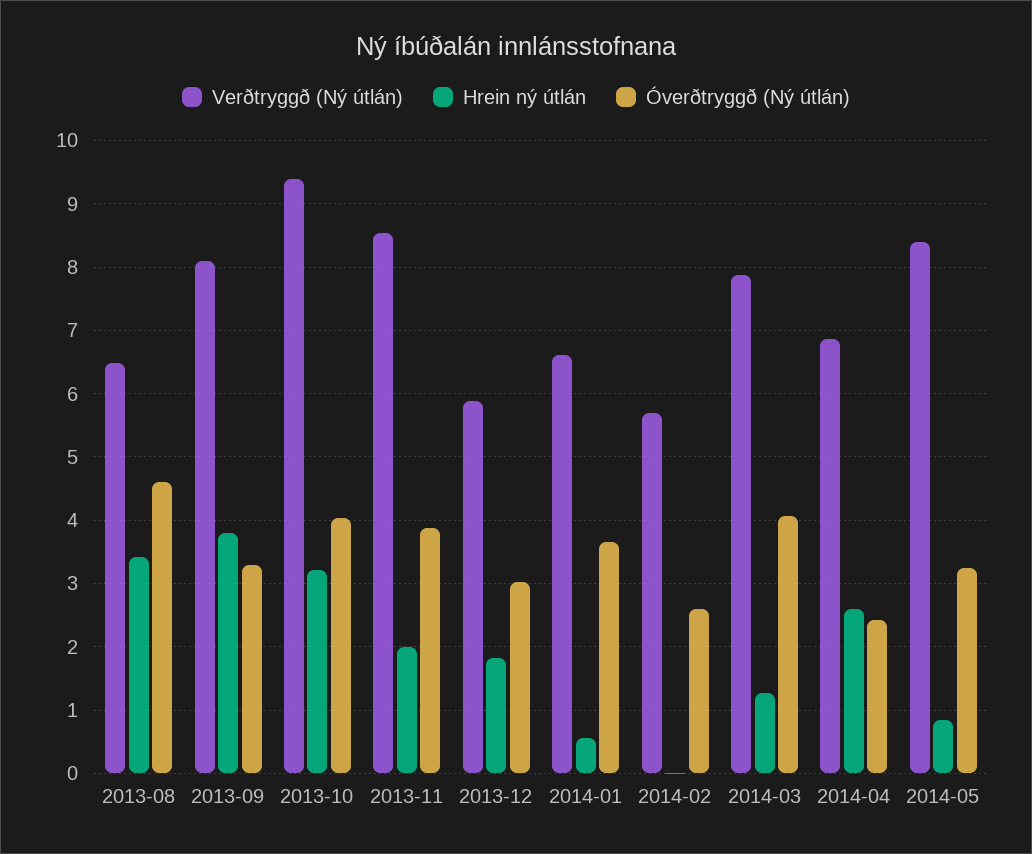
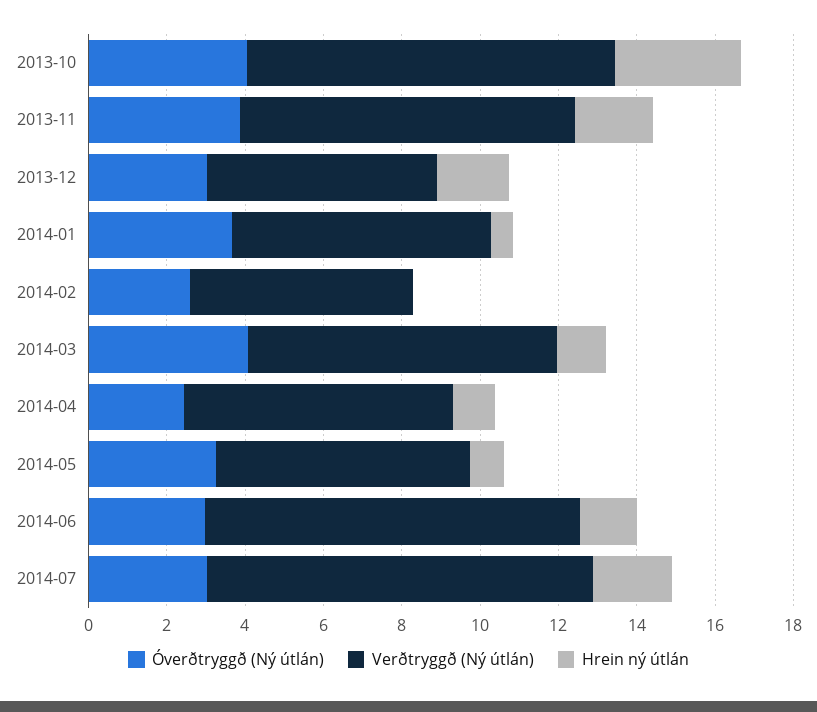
Verðtryggð (Ný útlán), 2013-08: 6.5 -> none
Hrein ný útlán, 2013-08: 3.4 -> none
Óverðtryggð (Ný útlán), 2013-08: 4.6 -> none
Verðtryggð (Ný útlán), 2013-09: 8.1 -> none
Hrein ný útlán, 2013-09: 3.8 -> none
Óverðtryggð (Ný útlán), 2013-09: 3.3 -> none
Hrein ný útlán, 2014-04: 2.6 -> 1
Verðtryggð (Ný útlán), 2014-05: 8.4 -> 6.5
Óverðtryggð (Ný útlán), 2014-06: none -> 3
Verðtryggð (Ný útlán), 2014-06: none -> 9.5
Hrein ný útlán, 2014-06: none -> 1.5
Óverðtryggð (Ný útlán), 2014-07: none -> 3
Verðtryggð (Ný útlán), 2014-07: none -> 10
Hrein ný útlán, 2014-07: none -> 2

